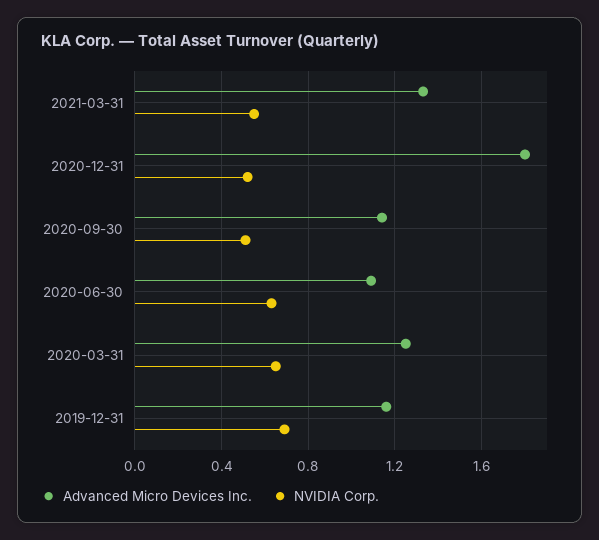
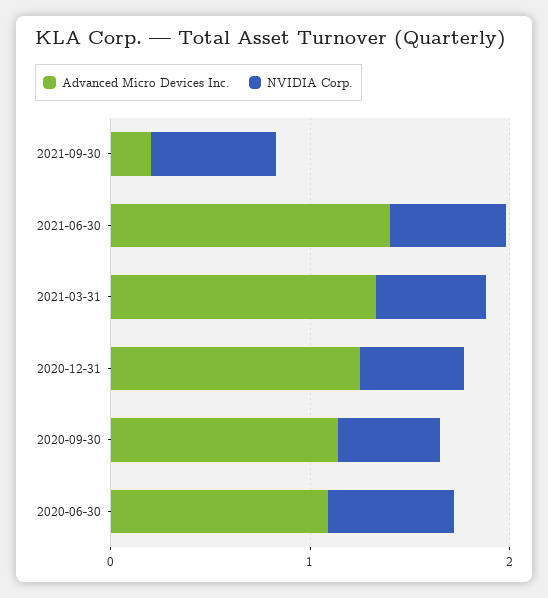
Advanced Micro Devices Inc., 2020-12-31: 1.8 -> 1.2
Advanced Micro Devices Inc., 2020-03-31: 1.25 -> none
NVIDIA Corp., 2020-03-31: 0.65 -> none
Advanced Micro Devices Inc., 2019-12-31: 1.15 -> none
NVIDIA Corp., 2019-12-31: 0.7 -> none
Advanced Micro Devices Inc., 2021-09-30: none -> 0.2
NVIDIA Corp., 2021-09-30: none -> 0.6
Advanced Micro Devices Inc., 2021-06-30: none -> 1.4
NVIDIA Corp., 2021-06-30: none -> 0.6

